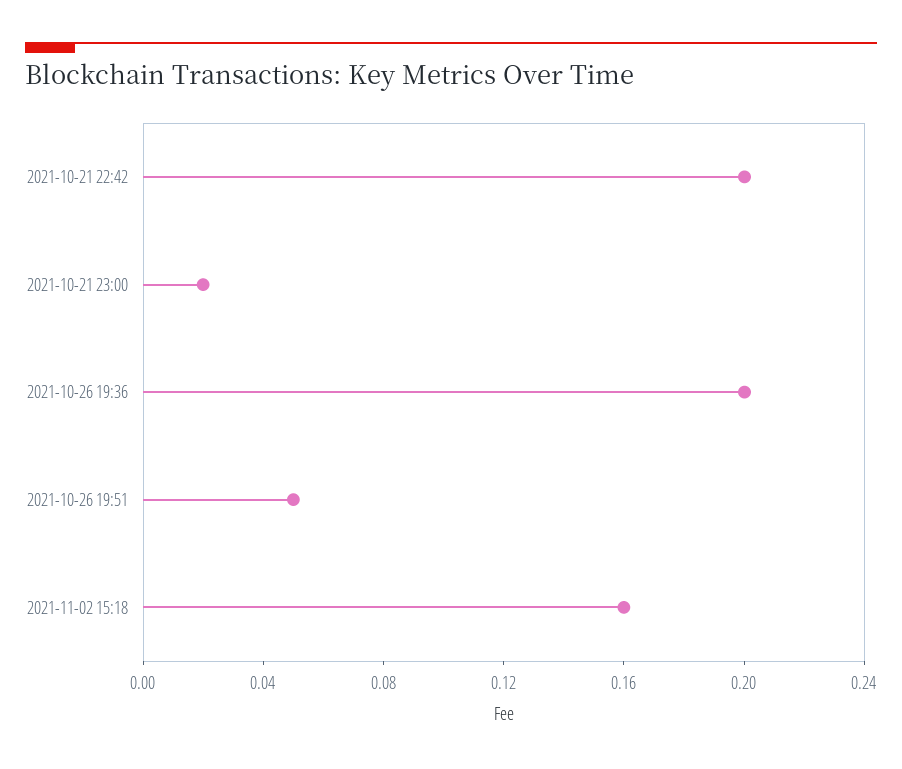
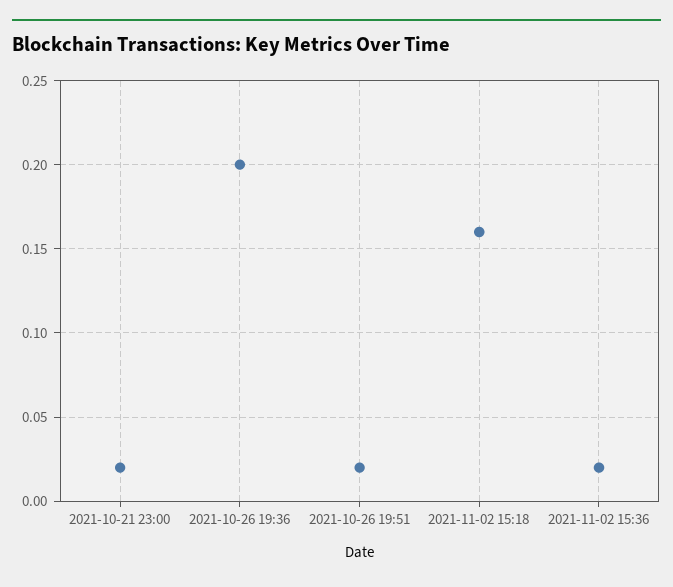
2021-10-21 22:42: 0.2 -> none
2021-10-26 19:51: 0.05 -> 0.02
2021-11-02 15:36: none -> 0.02

